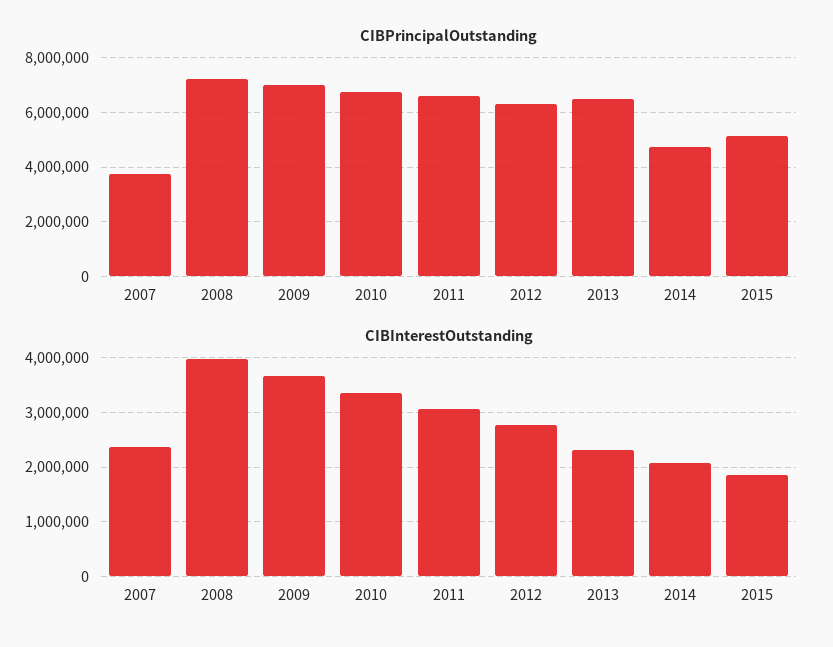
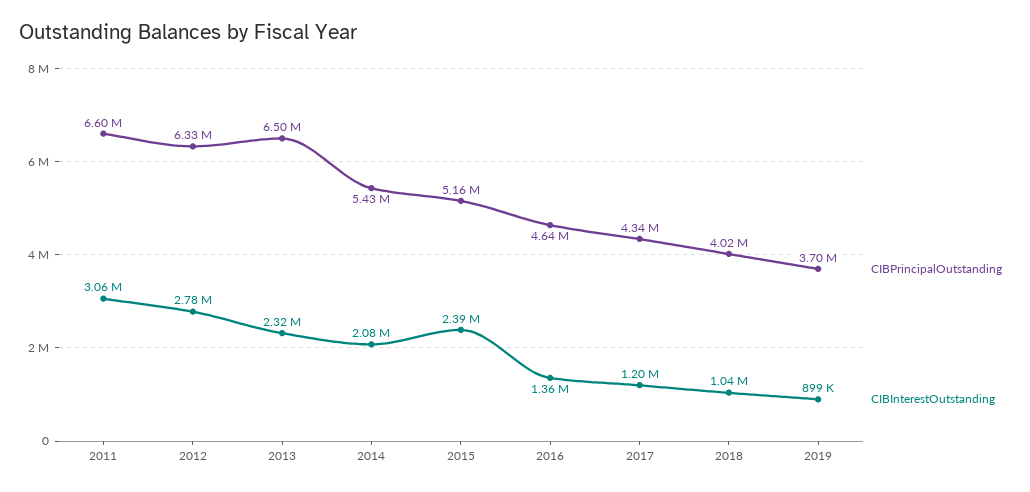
CIBPrincipalOutstanding, 2007: 3750000 -> none
CIBPrincipalOutstanding, 2008: 7250000 -> none
CIBPrincipalOutstanding, 2009: 7000000 -> none
CIBPrincipalOutstanding, 2010: 6750000 -> none
CIBPrincipalOutstanding, 2014: 4750000 -> 5430000
CIBInterestOutstanding, 2007: 2400000 -> none
CIBInterestOutstanding, 2008: 4000000 -> none
CIBInterestOutstanding, 2009: 3600000 -> none
CIBInterestOutstanding, 2010: 3400000 -> none
CIBInterestOutstanding, 2015: 1800000 -> 2390000
CIBPrincipalOutstanding, 2016: none -> 4640000
CIBInterestOutstanding, 2016: none -> 1360000
CIBPrincipalOutstanding, 2017: none -> 4340000
CIBInterestOutstanding, 2017: none -> 1200000
CIBPrincipalOutstanding, 2018: none -> 4020000
CIBInterestOutstanding, 2018: none -> 1040000
CIBPrincipalOutstanding, 2019: none -> 3700000
CIBInterestOutstanding, 2019: none -> 899000

